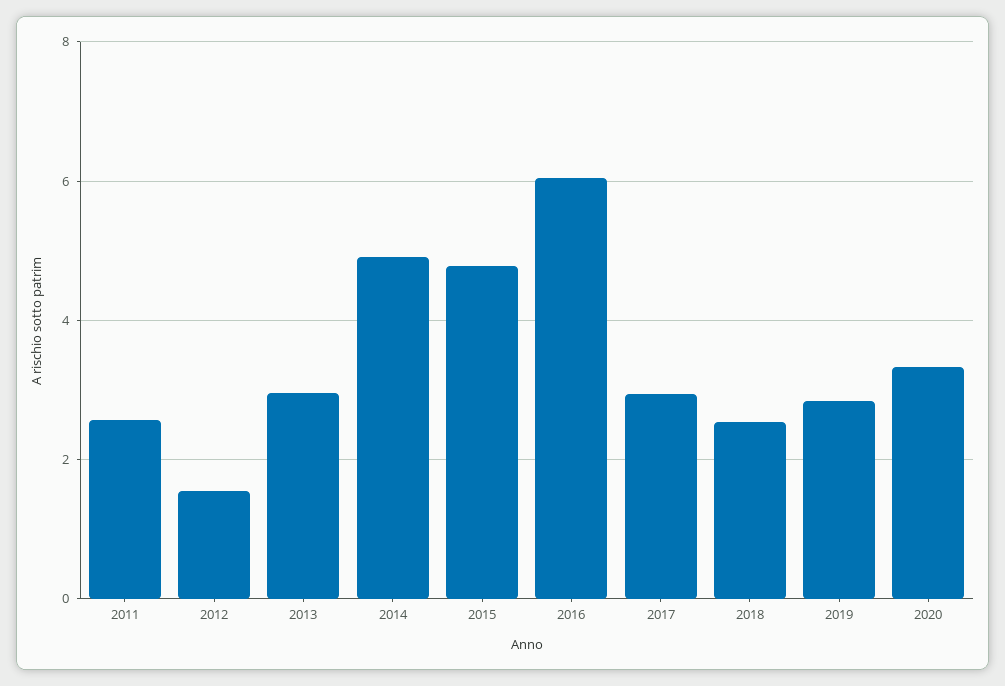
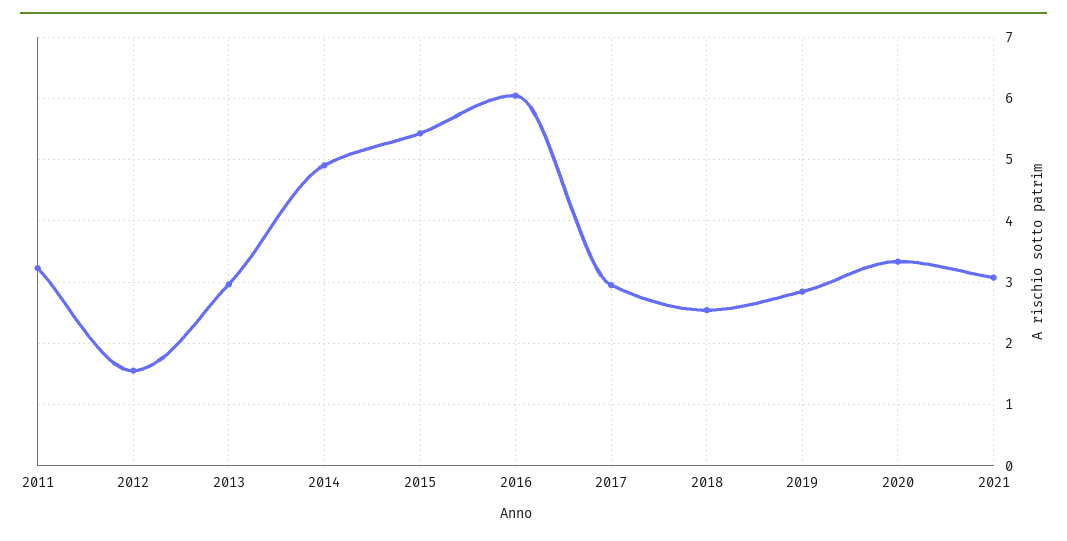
2011: 2.6 -> 3.2
2015: 4.8 -> 5.4
2021: none -> 3.1

